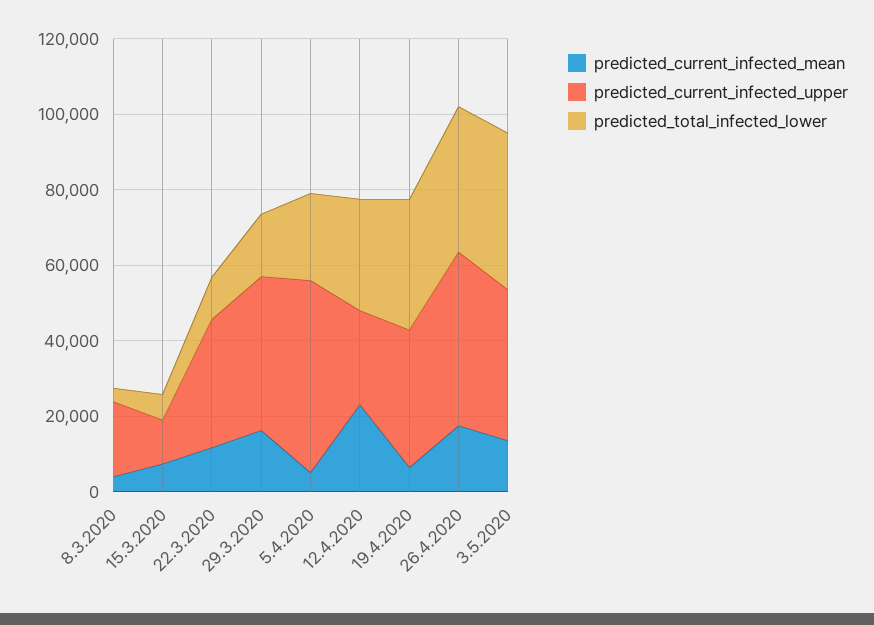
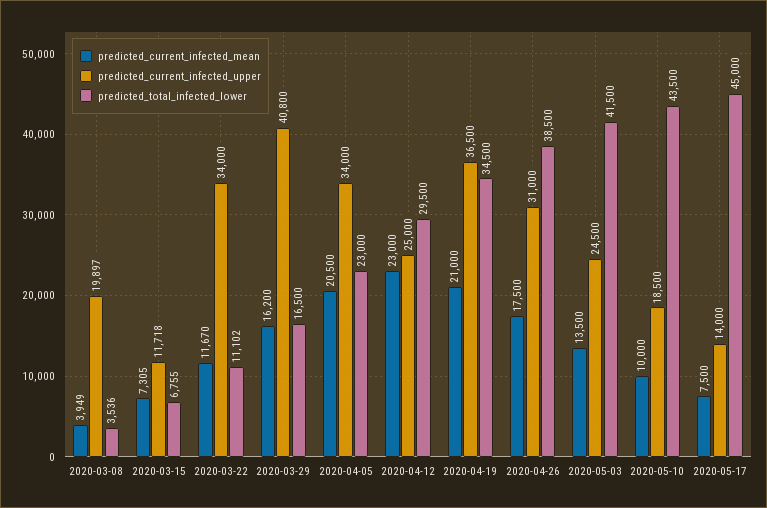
predicted_current_infected_mean, 5.4.2020: 5000 -> 20500
predicted_current_infected_upper, 5.4.2020: 50000 -> 34000
predicted_current_infected_mean, 19.4.2020: 5000 -> 21000
predicted_current_infected_upper, 26.4.2020: 45000 -> 31000
predicted_current_infected_upper, 3.5.2020: 40000 -> 24500
predicted_current_infected_mean, 2020-05-10: none -> 10000
predicted_current_infected_upper, 2020-05-10: none -> 18500
predicted_total_infected_lower, 2020-05-10: none -> 43500
predicted_current_infected_mean, 2020-05-17: none -> 7500
predicted_current_infected_upper, 2020-05-17: none -> 14000
predicted_total_infected_lower, 2020-05-17: none -> 45000

